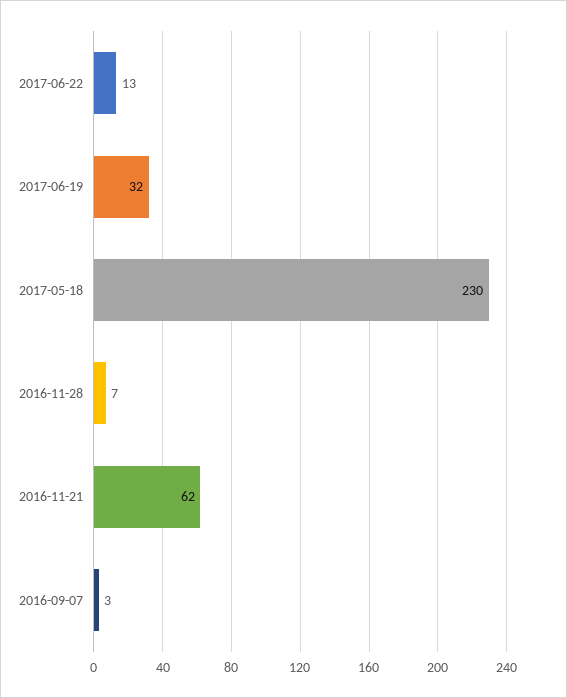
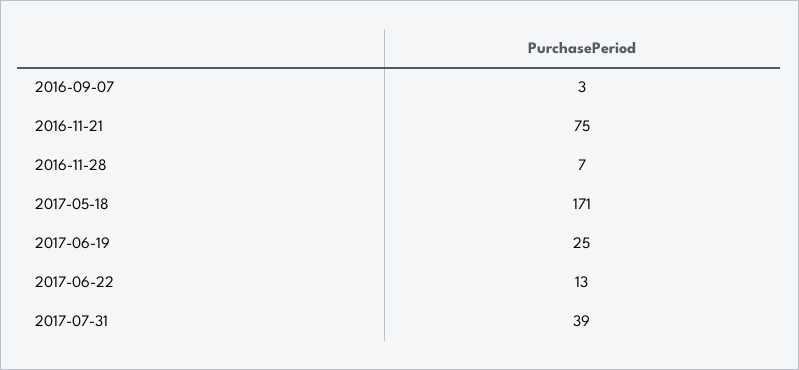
2017-06-19: 32 -> 25
2017-05-18: 230 -> 171
2016-11-21: 62 -> 75
2017-07-31: none -> 39

